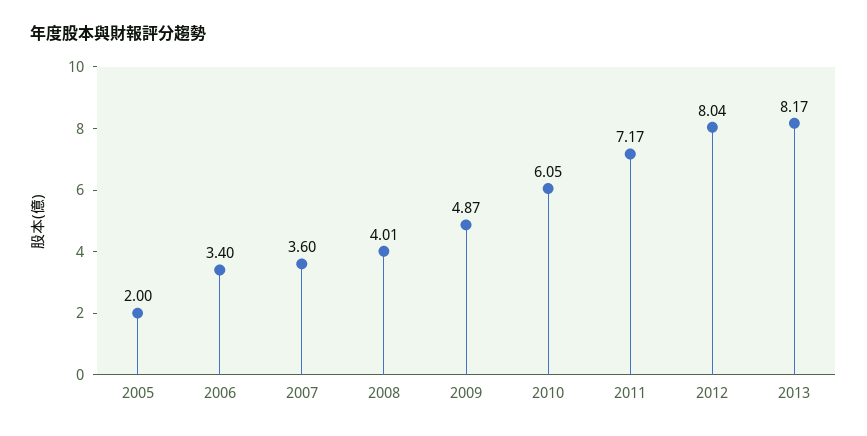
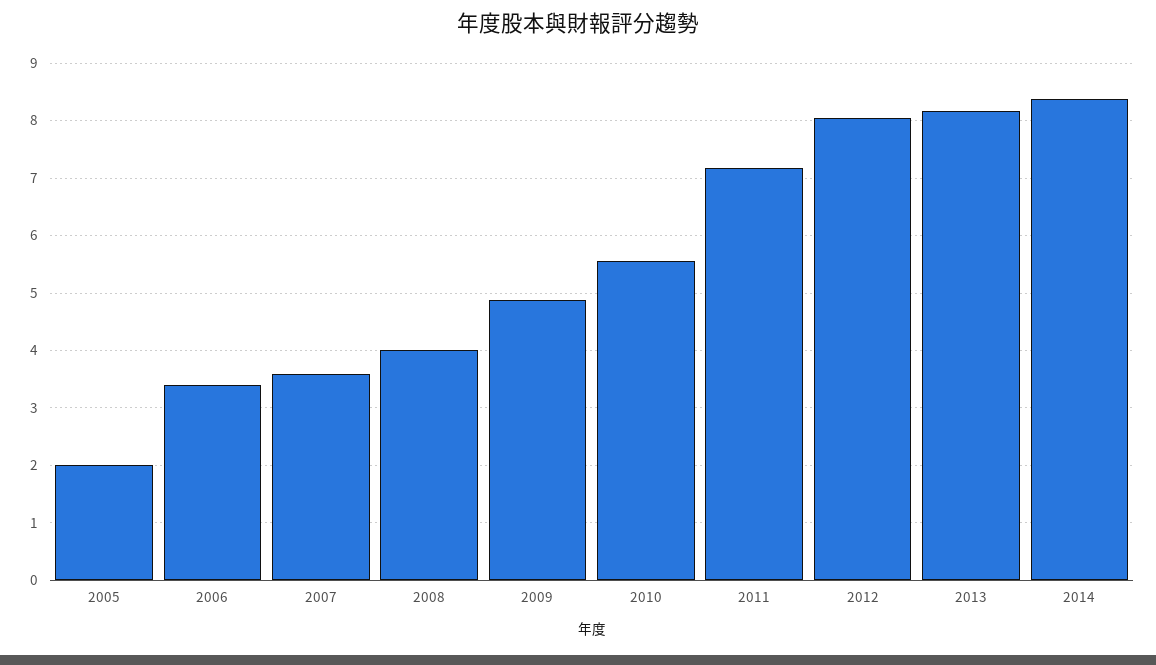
2010: 6.05 -> 5.6
2014: none -> 8.4

